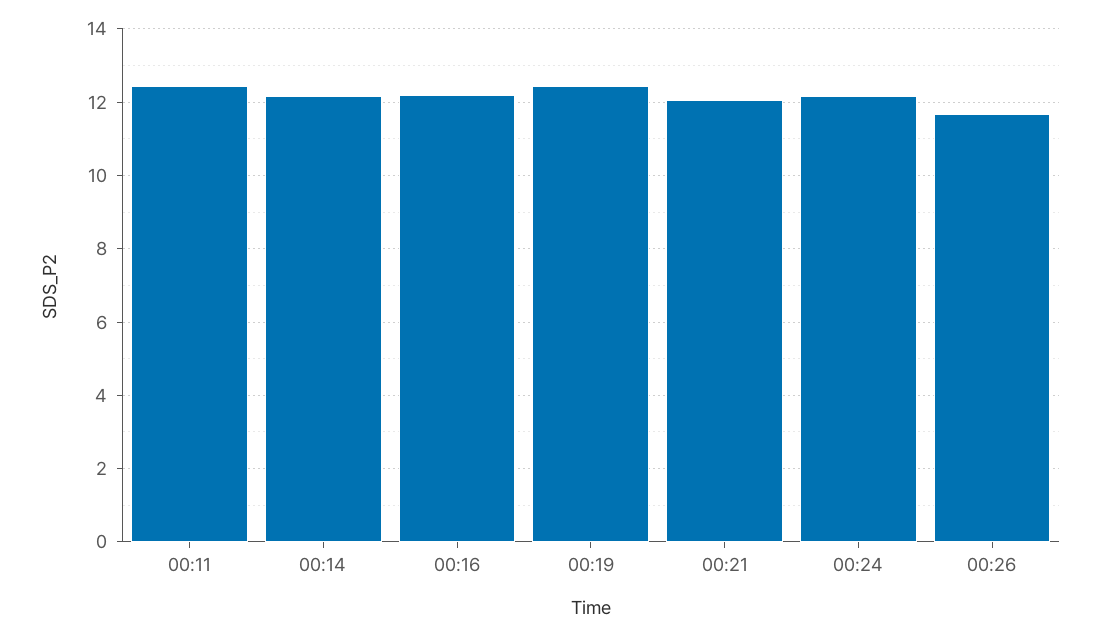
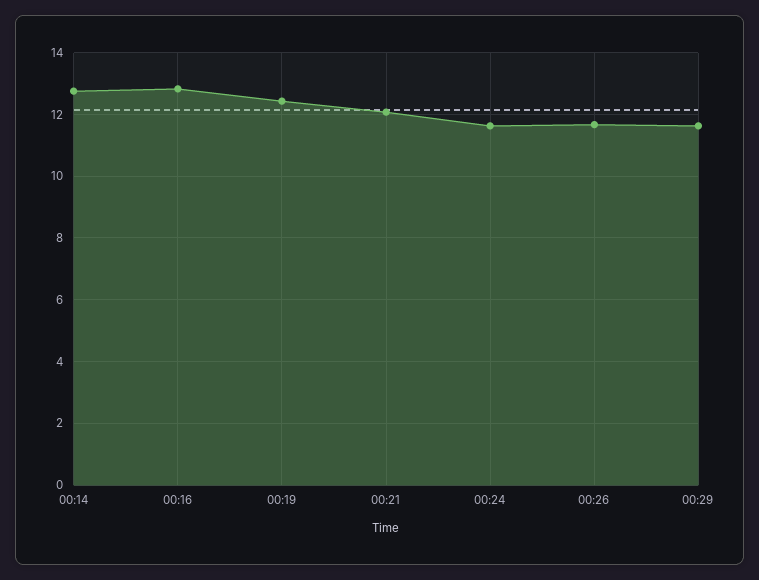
00:11: 12.4 -> none
00:14: 12.2 -> 12.8
00:16: 12.2 -> 12.8
00:24: 12.2 -> 11.6
00:29: none -> 11.6

